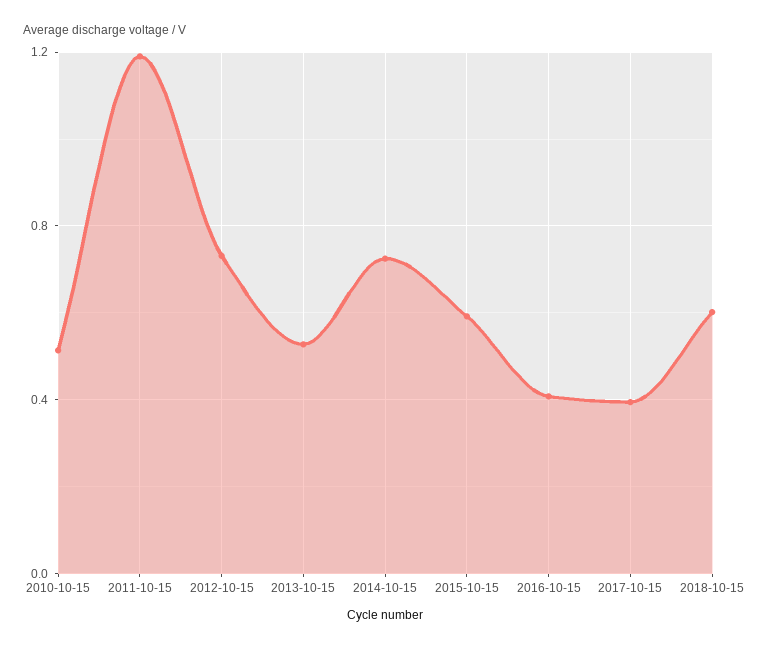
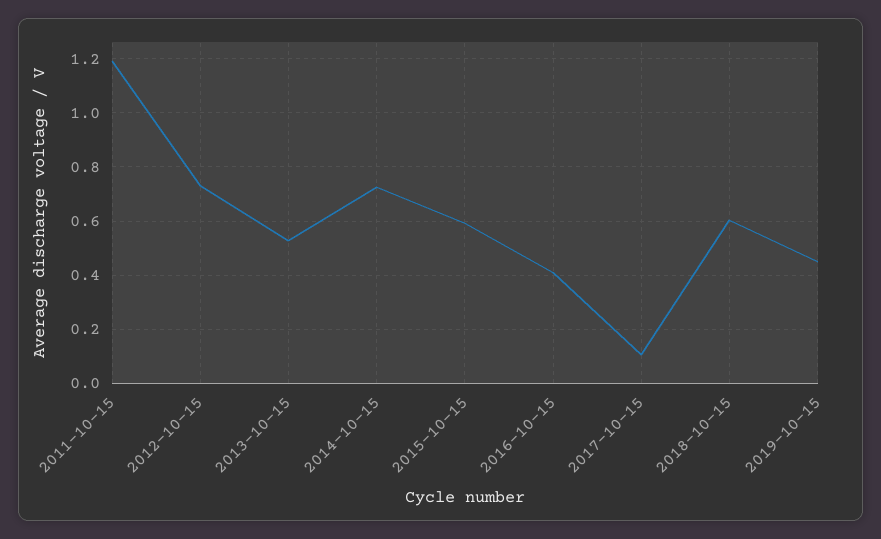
2010-10-15: 0.5 -> none
2017-10-15: 0.4 -> 0.1
2019-10-15: none -> 0.45

